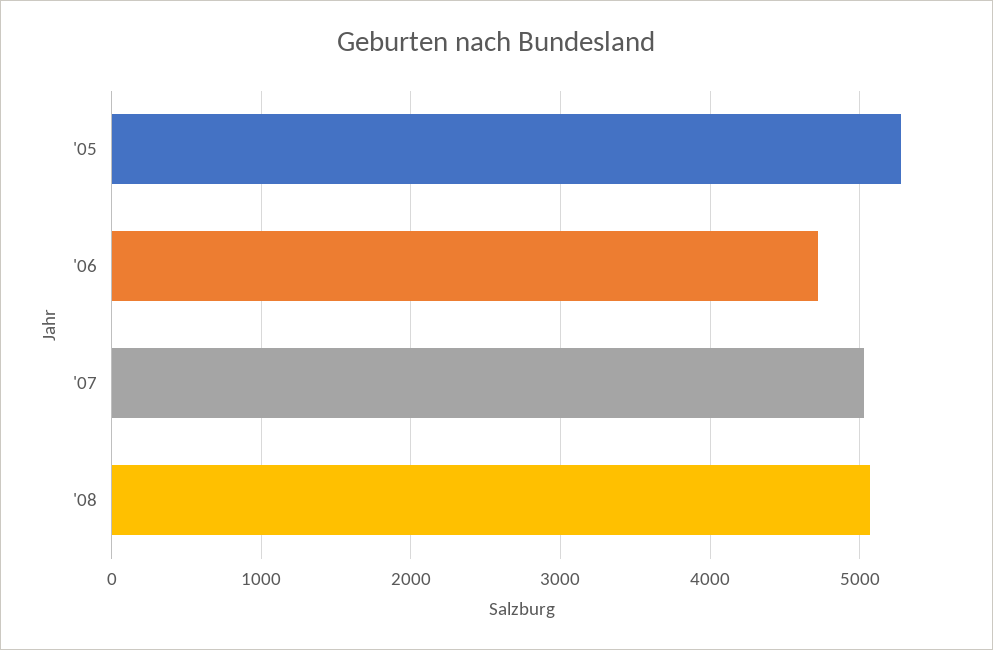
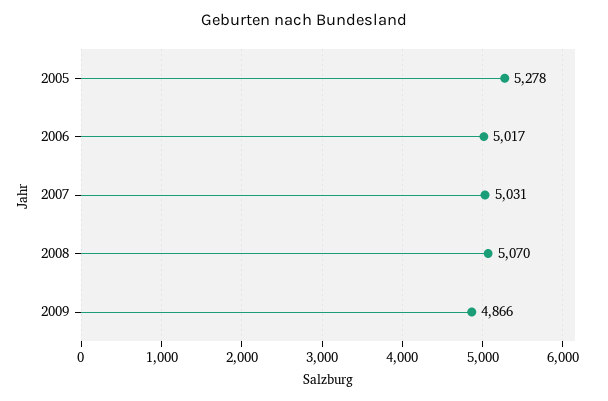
'06: 4700 -> 5017
2009: none -> 4866

